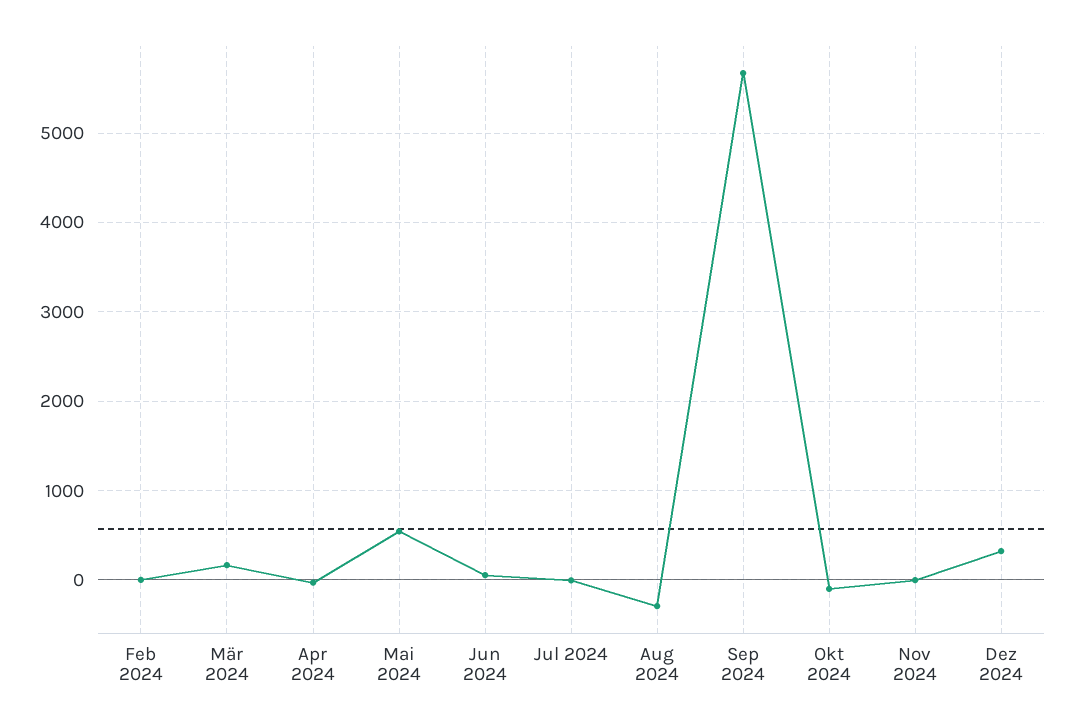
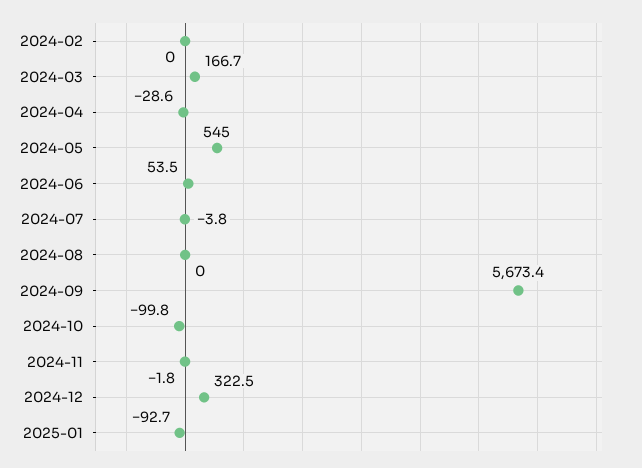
Aug 2024: -300 -> 0
2025-01: none -> -92.7

